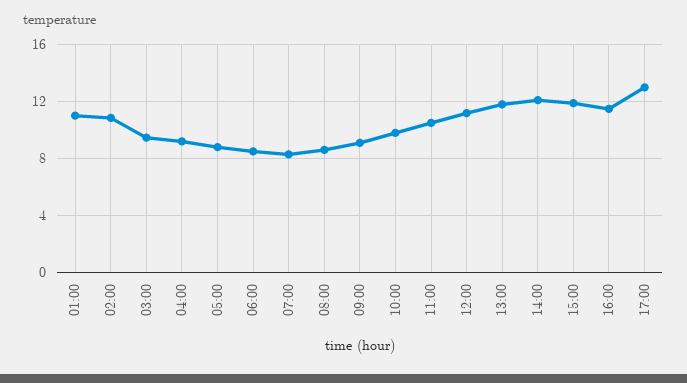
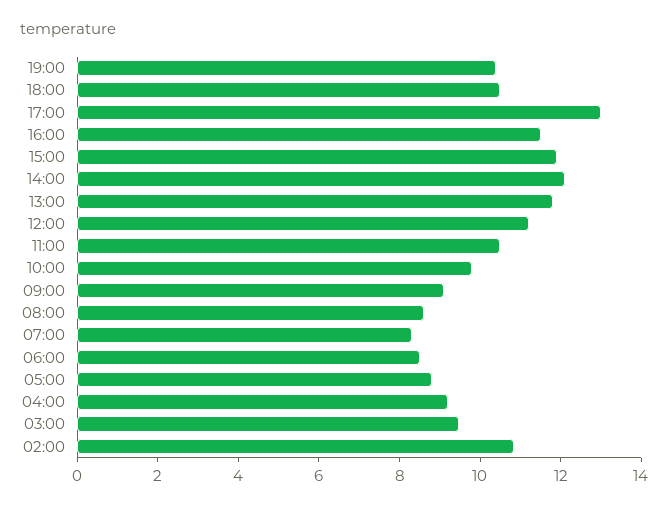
01:00: 11 -> none
19:00: none -> 10.5
18:00: none -> 10.5

